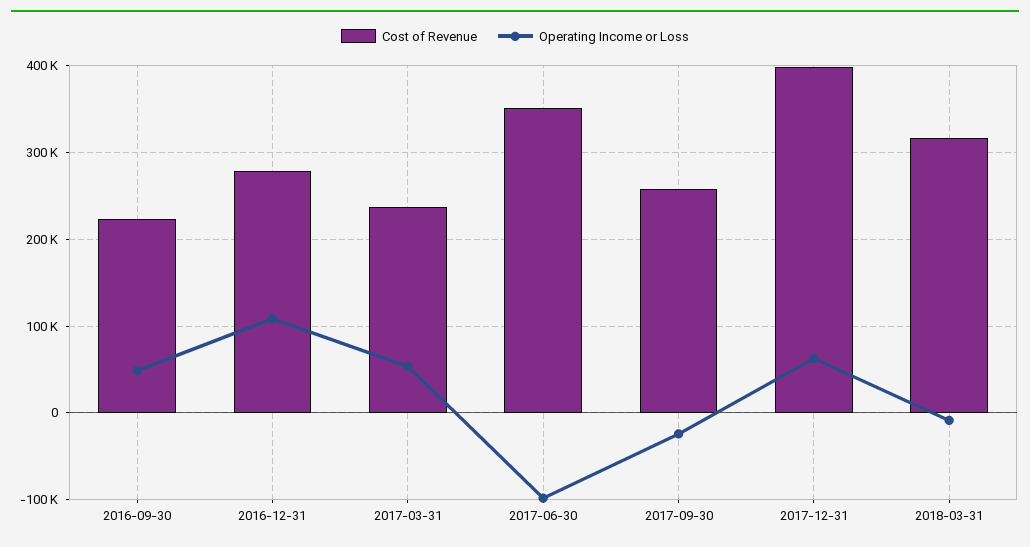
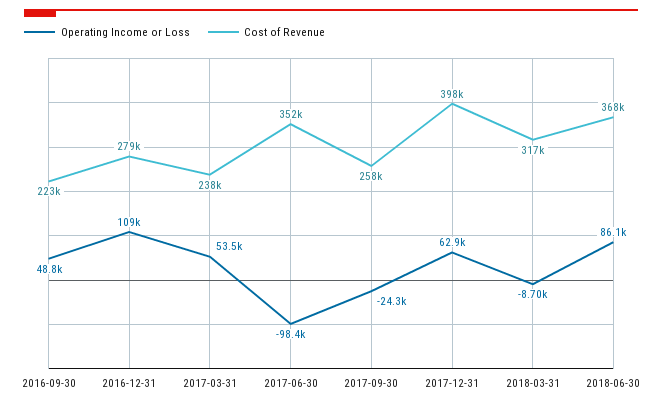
Operating Income or Loss, 2018-06-30: none -> 86100
Cost of Revenue, 2018-06-30: none -> 368000

